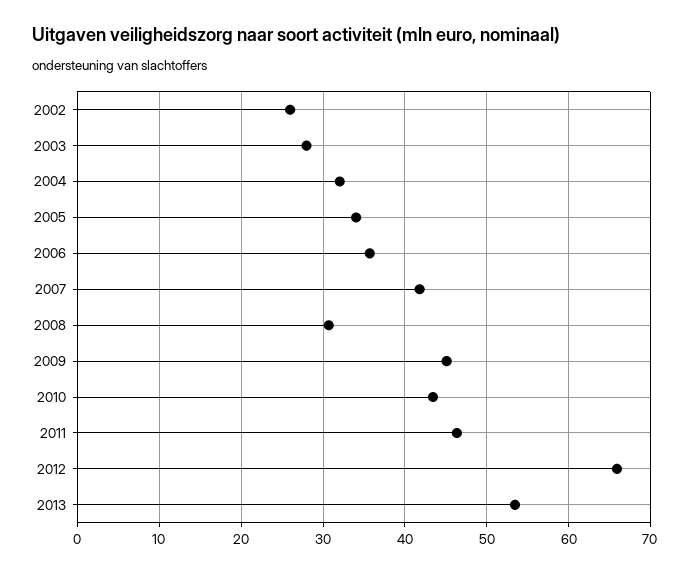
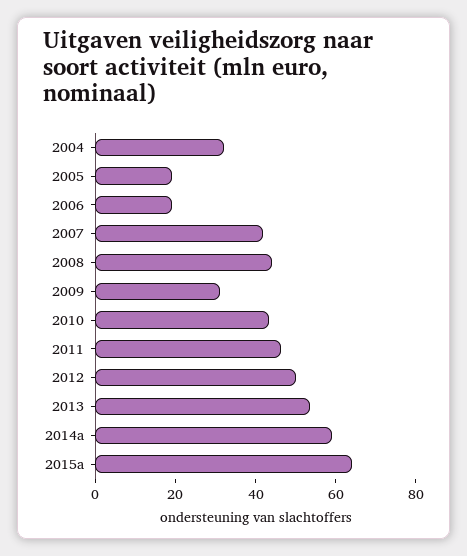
2002: 26 -> none
2003: 28 -> none
2005: 34 -> 20
2006: 36 -> 20
2008: 31 -> 45
2009: 45 -> 30
2012: 66 -> 50
2014a: none -> 60
2015a: none -> 65

